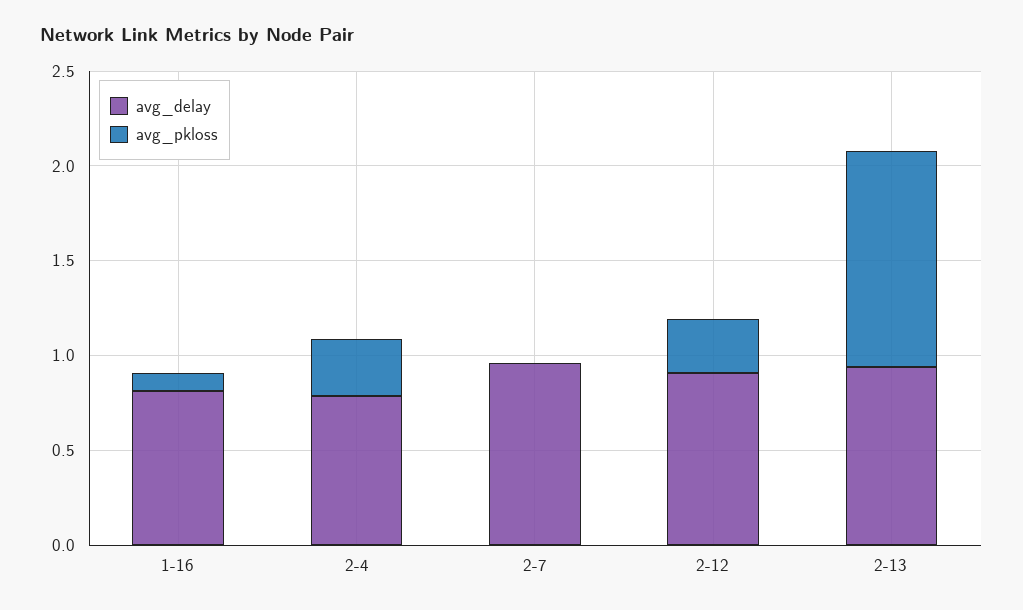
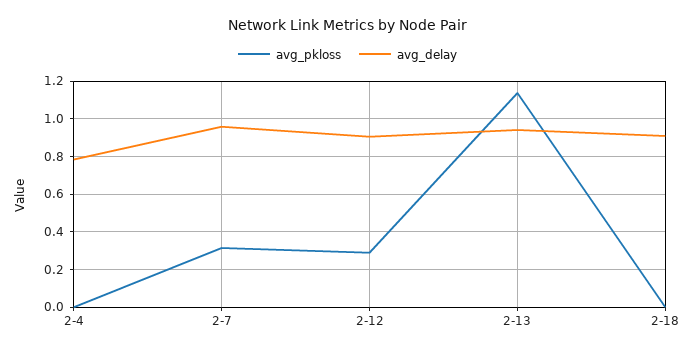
avg_delay, 1-16: 0.8 -> none
avg_pkloss, 1-16: 0.1 -> none
avg_pkloss, 2-4: 0.3 -> 0
avg_pkloss, 2-7: 0 -> 0.3
avg_pkloss, 2-18: none -> 0
avg_delay, 2-18: none -> 0.9

